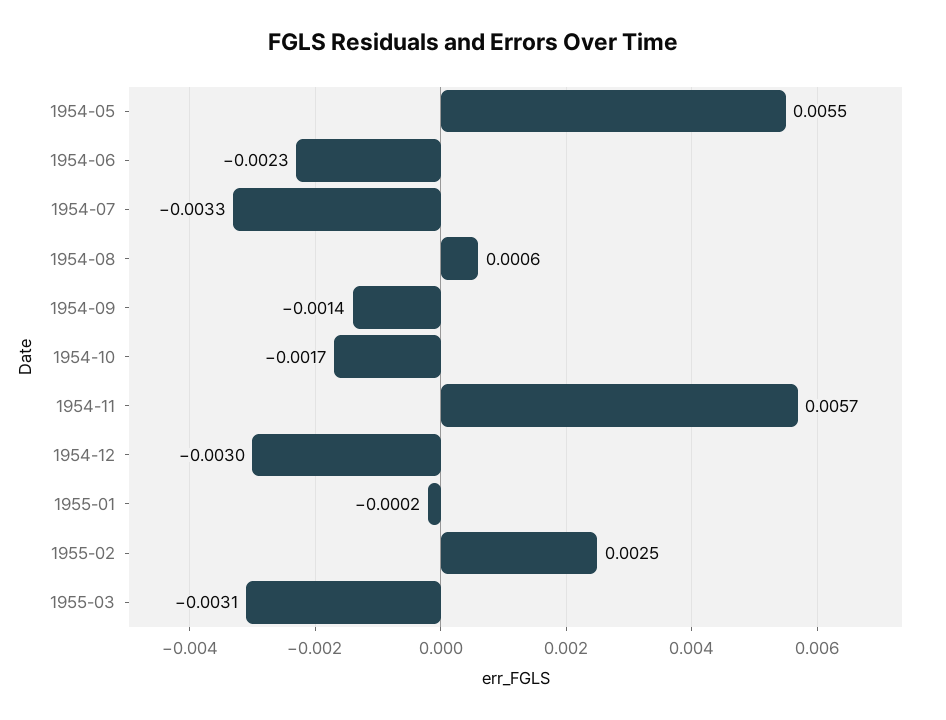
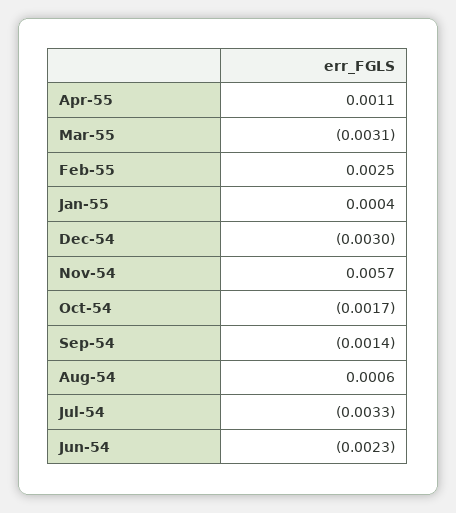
1954-05: 0.0055 -> none
1955-01: -0.0002 -> 0.0004
Apr-55: none -> 0.0011

